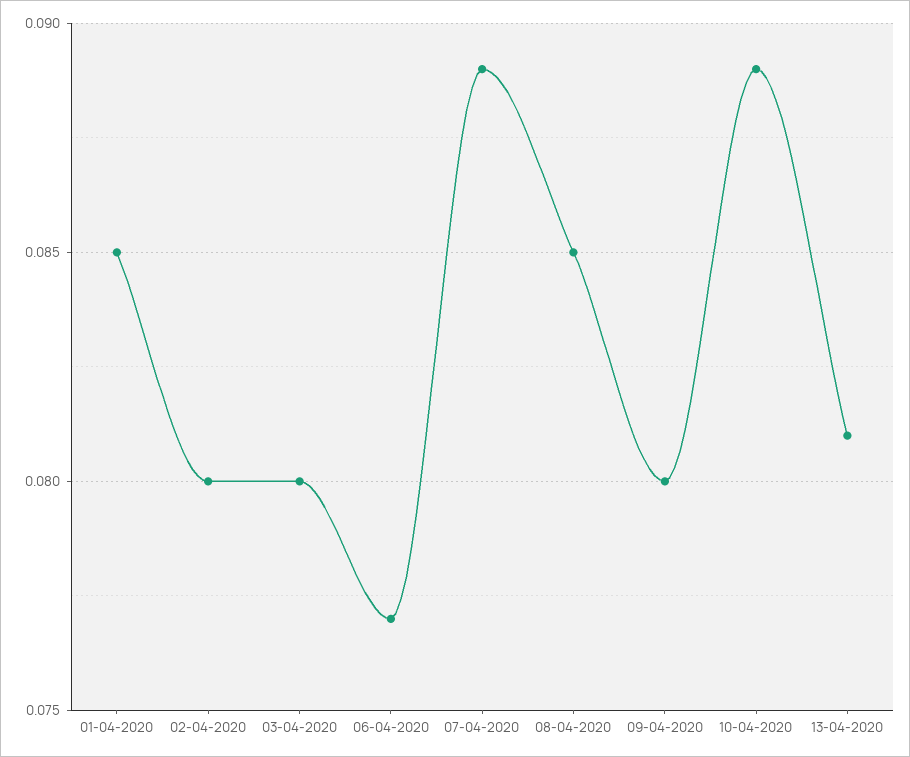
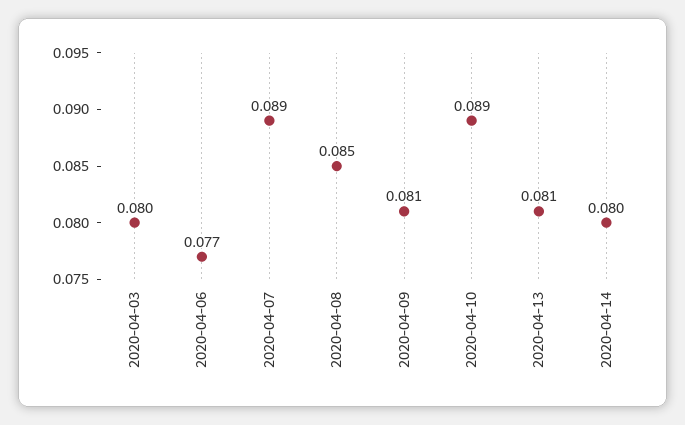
01-04-2020: 0.085 -> none
02-04-2020: 0.08 -> none
09-04-2020: 0.08 -> 0.081
2020-04-14: none -> 0.08

